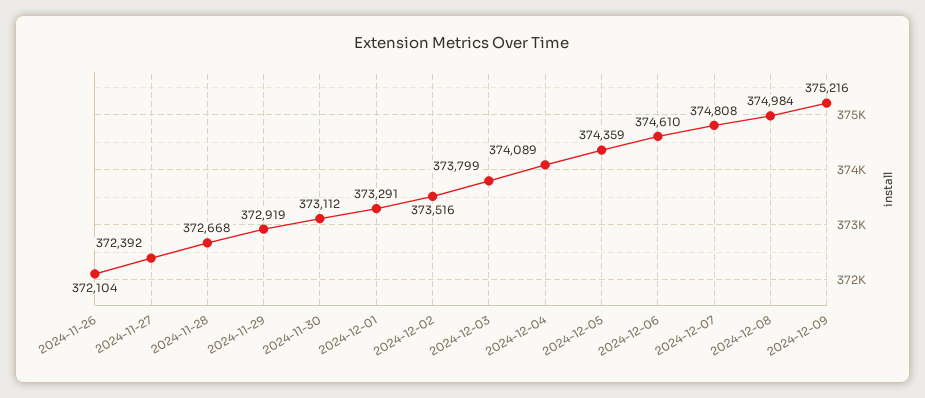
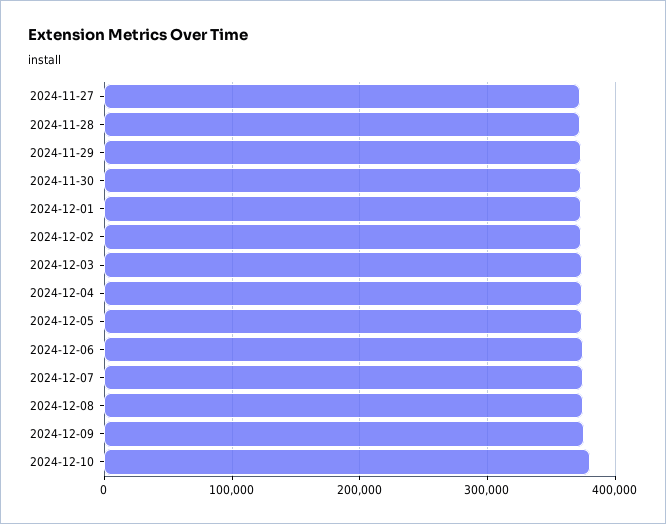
2024-11-26: 372104 -> none
2024-12-10: none -> 380000

